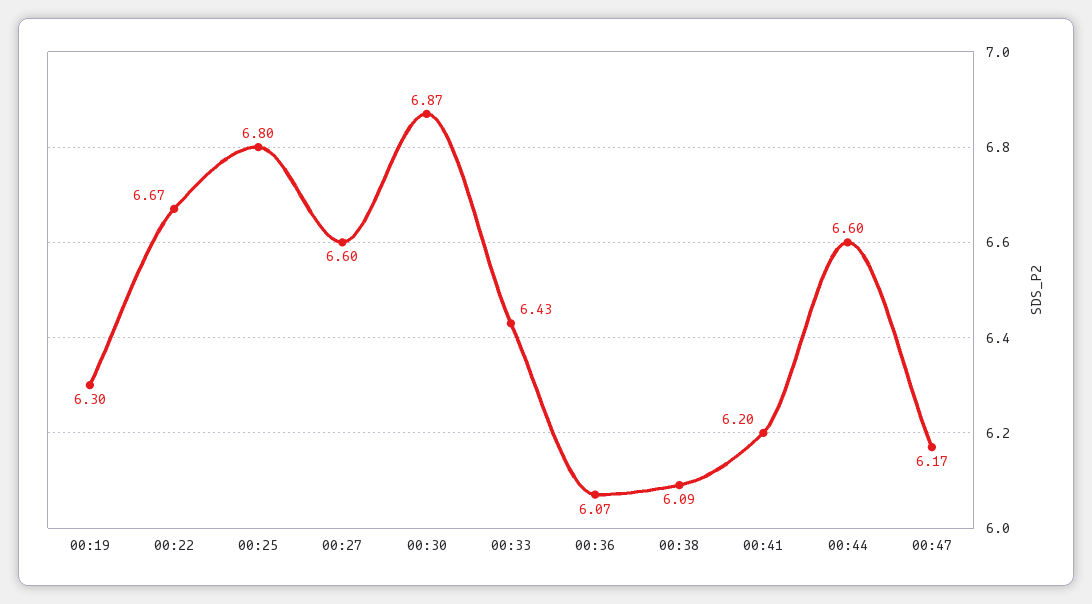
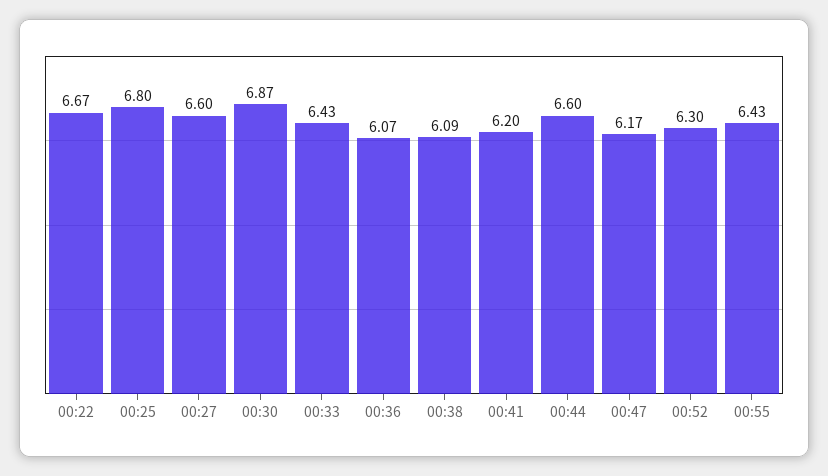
00:19: 6.3 -> none
00:52: none -> 6.3
00:55: none -> 6.43

